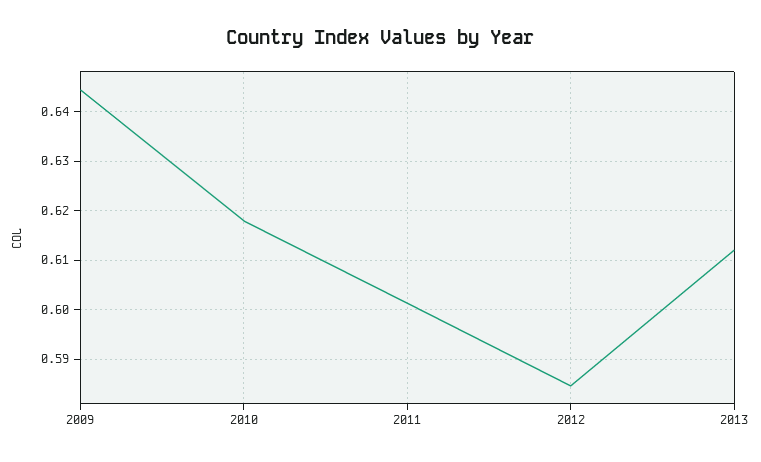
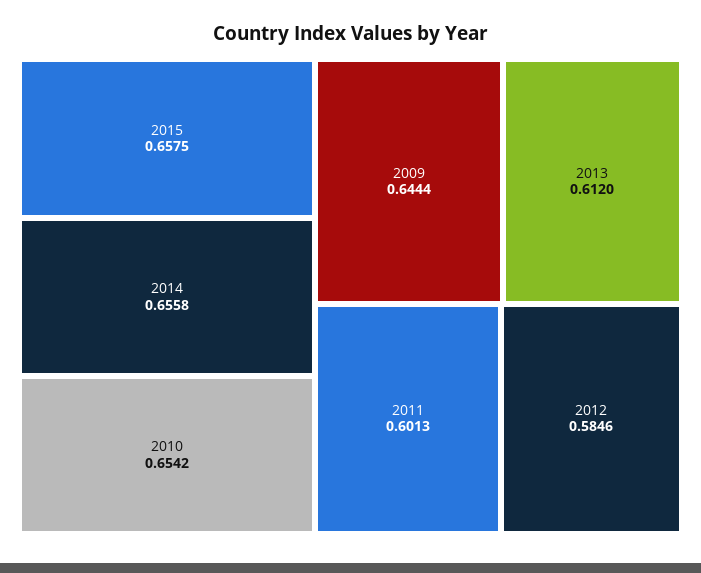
2010: 0.618 -> 0.6542
2015: none -> 0.6575
2014: none -> 0.6558

